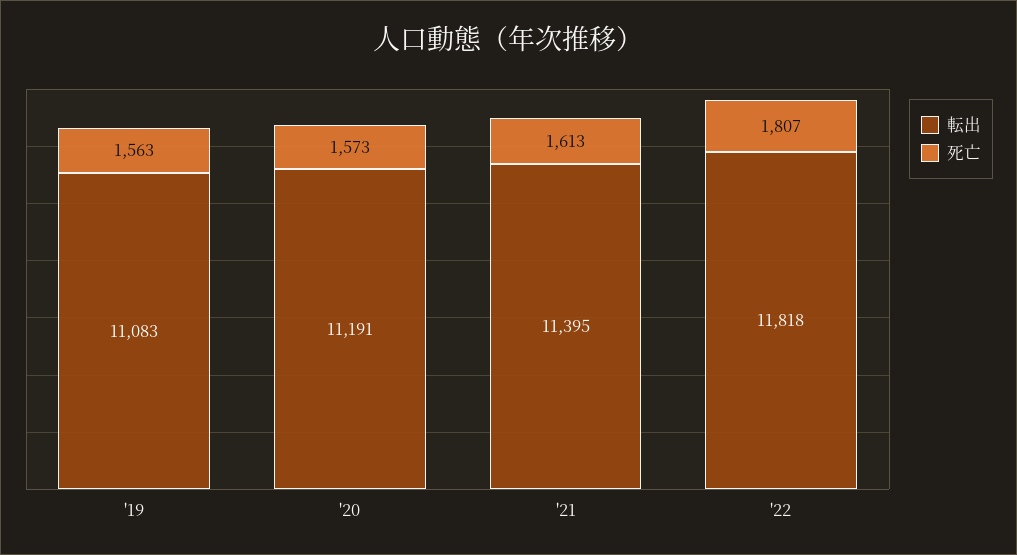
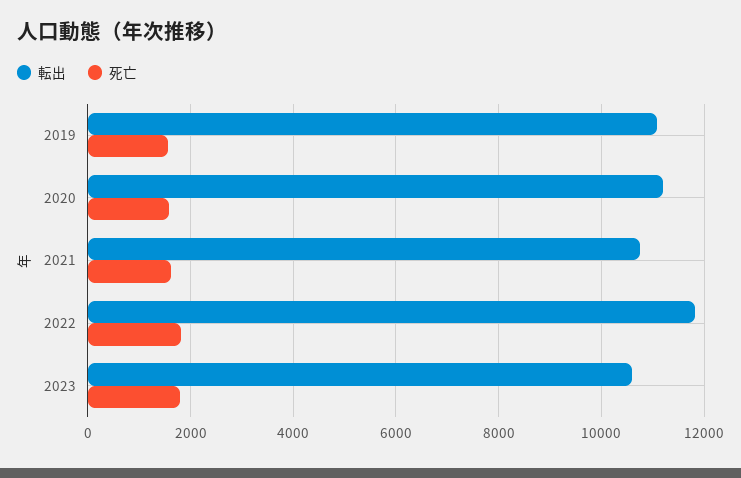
転出, '21: 11395 -> 10800
転出, 2023: none -> 10600
死亡, 2023: none -> 1800

